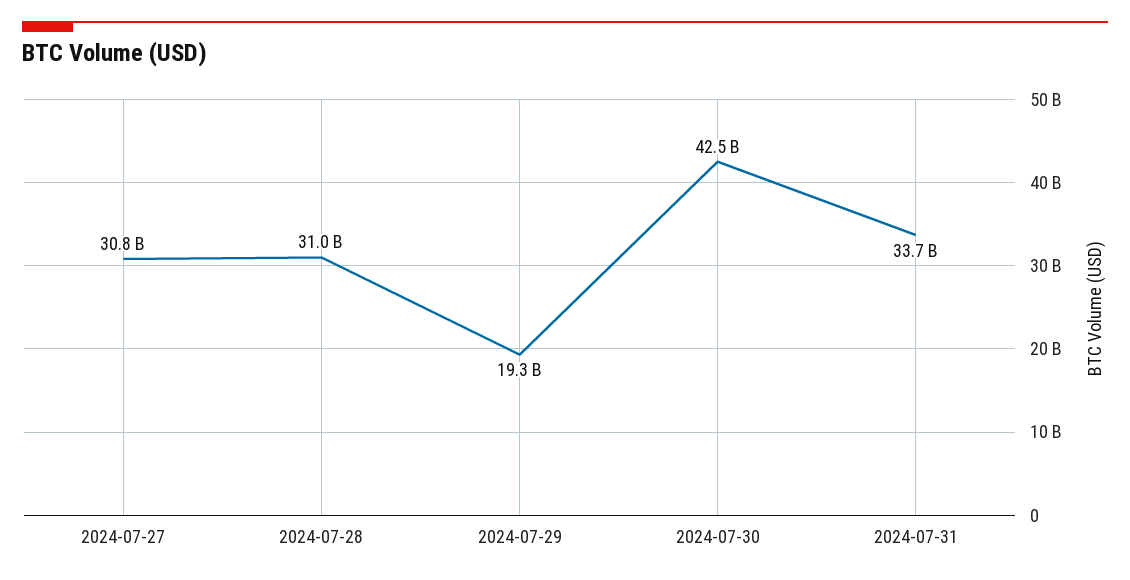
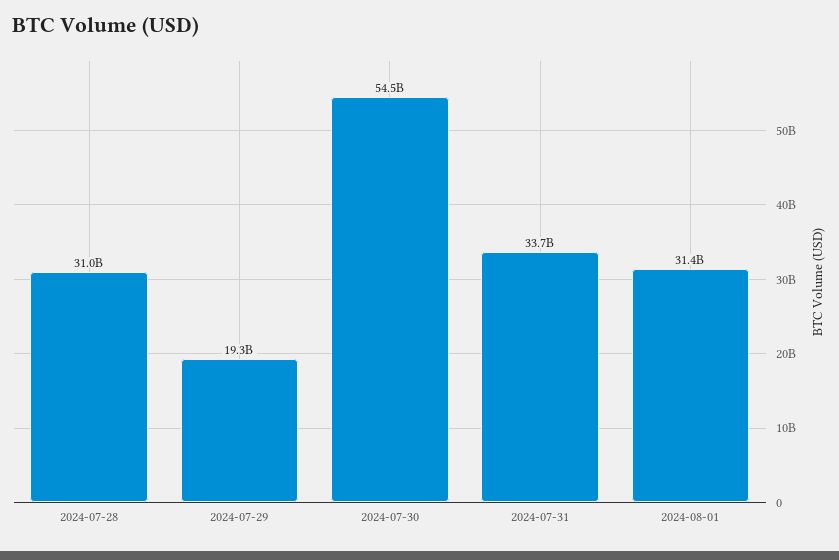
2024-07-27: 30800000000 -> none
2024-07-30: 42500000000 -> 54500000000
2024-08-01: none -> 31400000000

